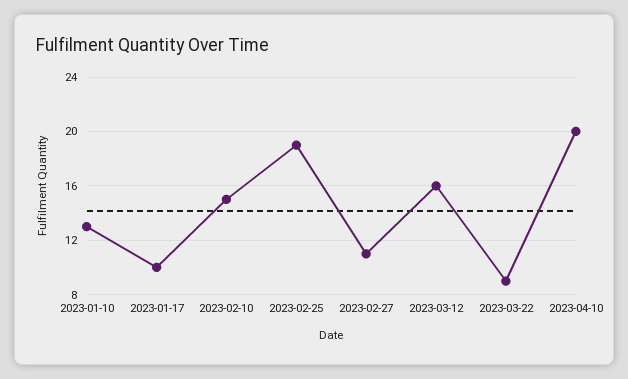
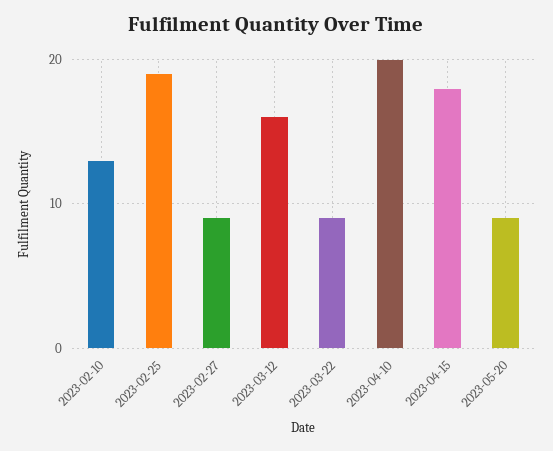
2023-01-10: 13 -> none
2023-01-17: 10 -> none
2023-02-10: 15 -> 13
2023-02-27: 11 -> 9
2023-04-15: none -> 18
2023-05-20: none -> 9

